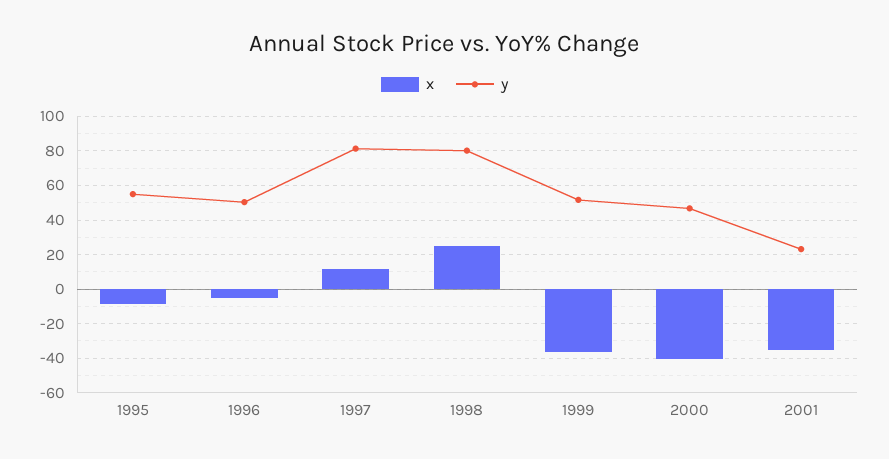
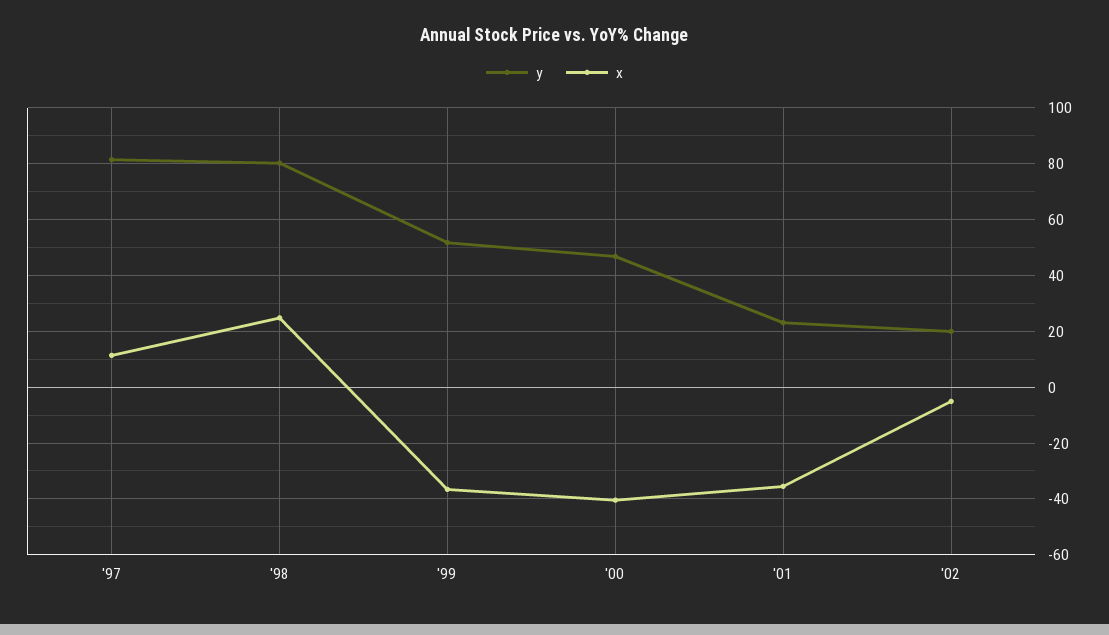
x, 1995: -10 -> none
y, 1995: 55 -> none
x, 1996: -5 -> none
y, 1996: 50 -> none
y, '02: none -> 20
x, '02: none -> -5

